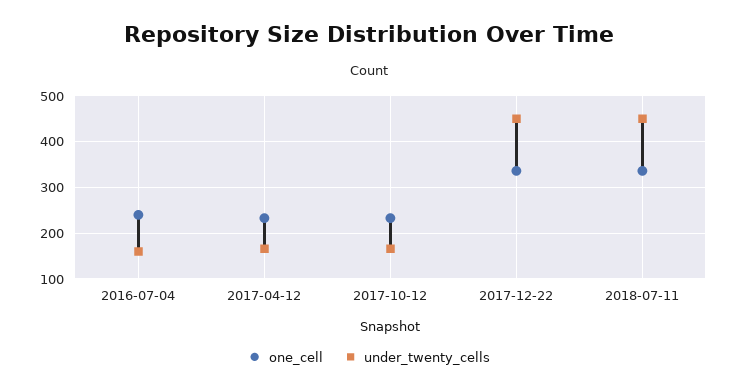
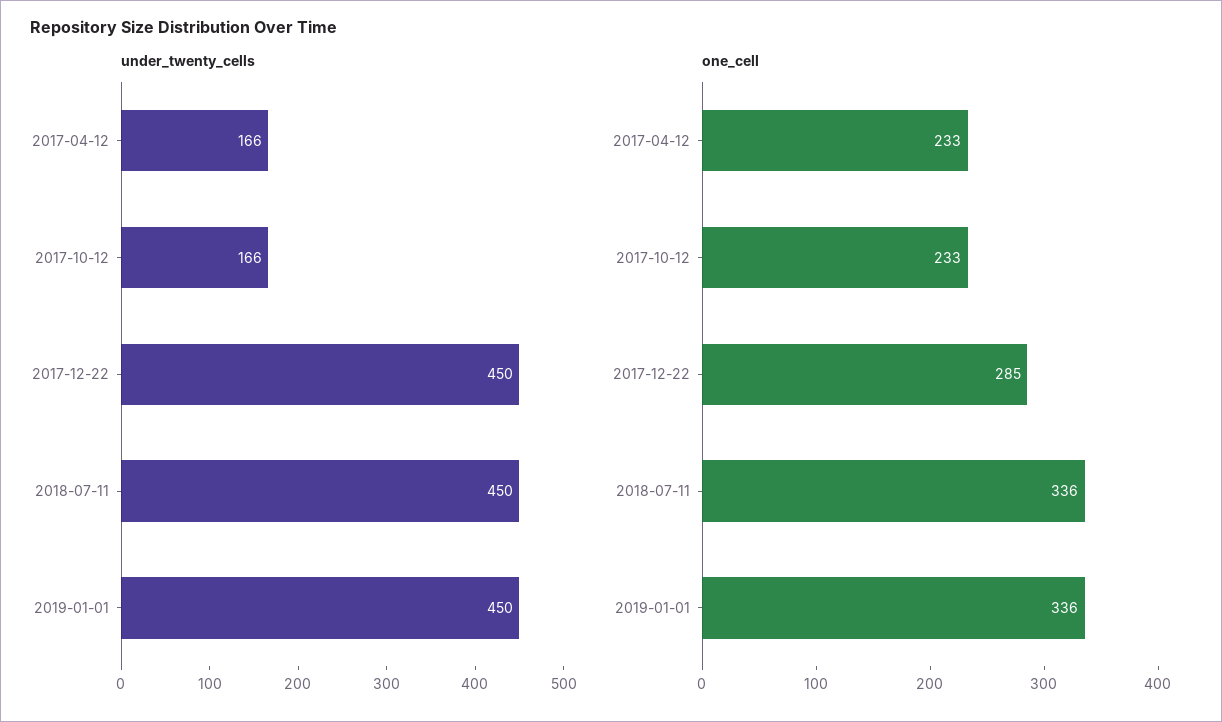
one_cell, 2016-07-04: 240 -> none
under_twenty_cells, 2016-07-04: 160 -> none
one_cell, 2017-12-22: 340 -> 285
under_twenty_cells, 2019-01-01: none -> 450
one_cell, 2019-01-01: none -> 336

